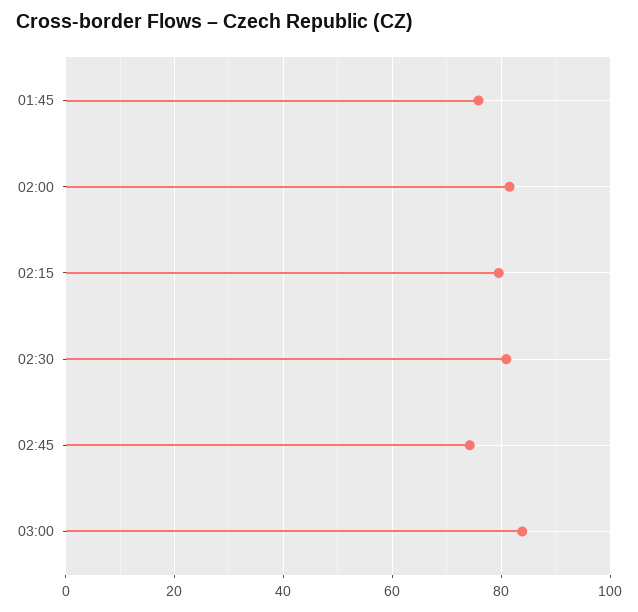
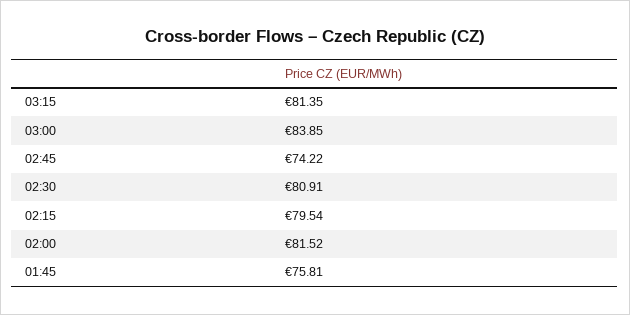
03:15: none -> 81.35

